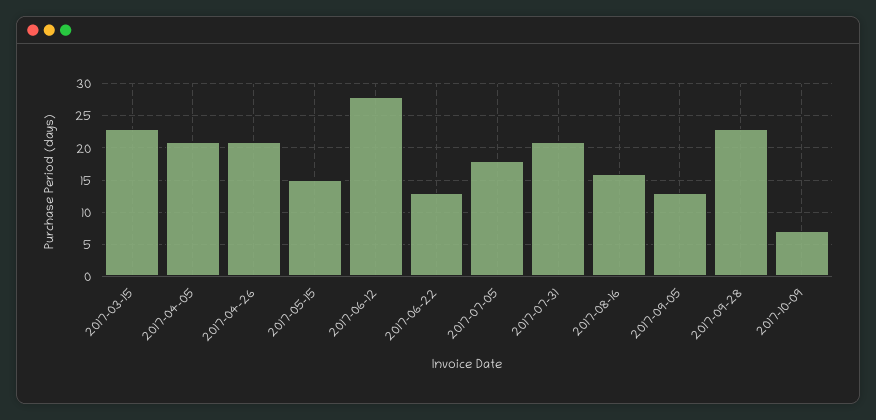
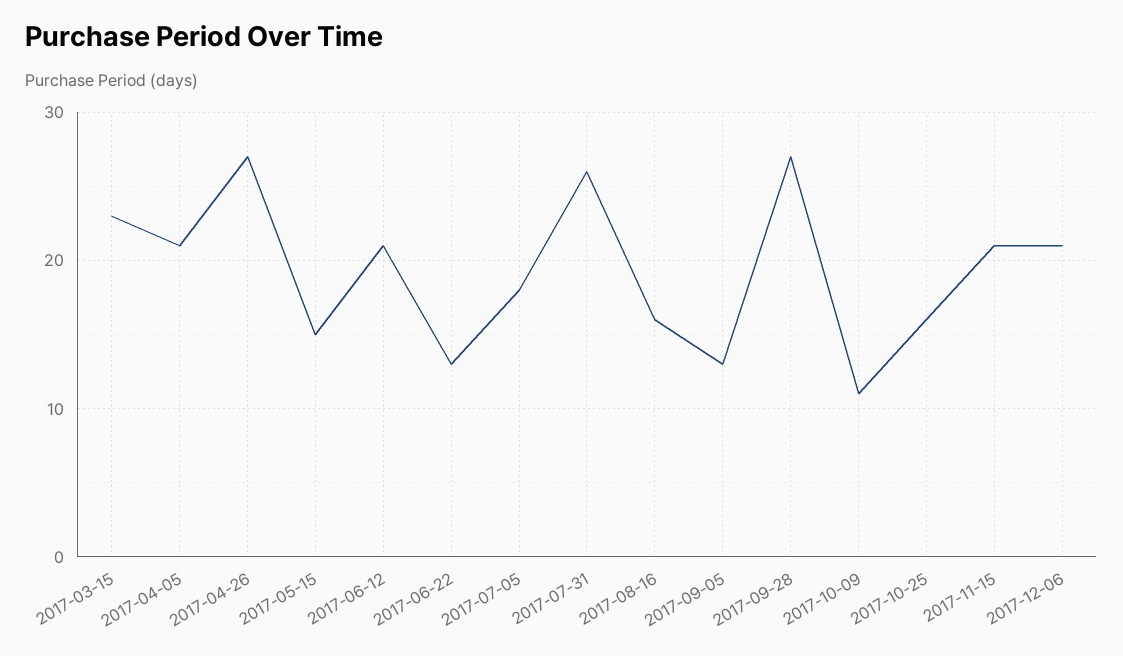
2017-04-26: 21 -> 27
2017-06-12: 28 -> 21
2017-07-31: 21 -> 26
2017-09-28: 23 -> 27
2017-10-09: 7 -> 11
2017-10-25: none -> 16
2017-11-15: none -> 21
2017-12-06: none -> 21

